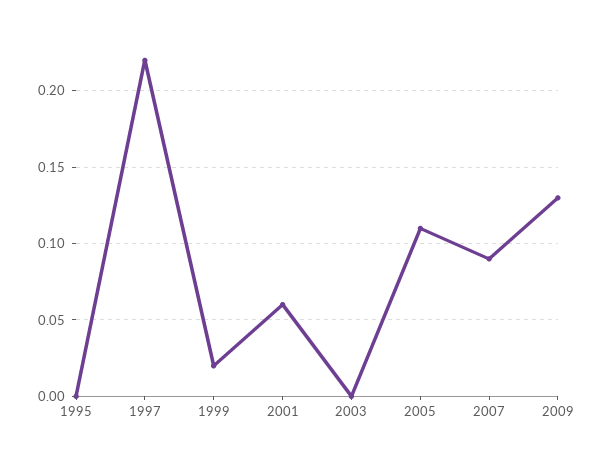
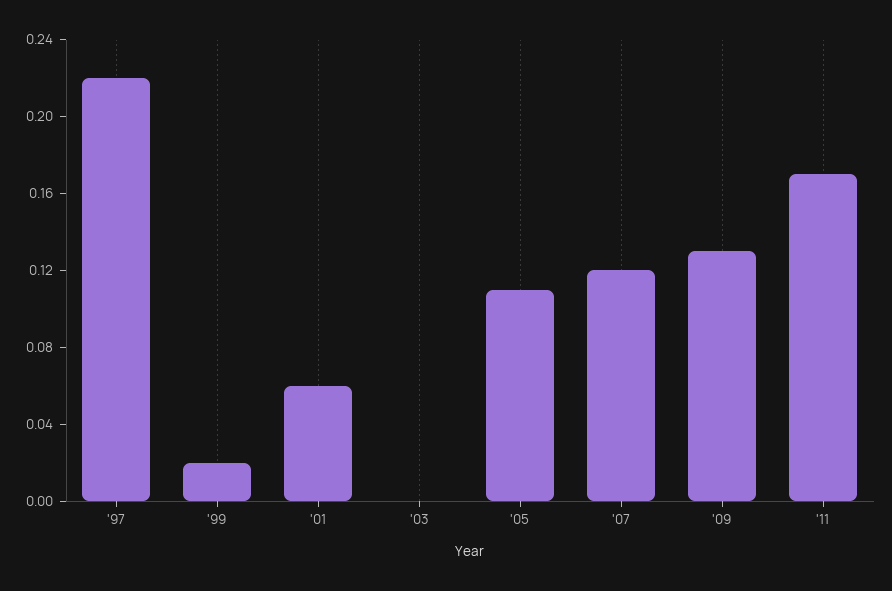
1995: 0 -> none
2007: 0.09 -> 0.12
'11: none -> 0.17

